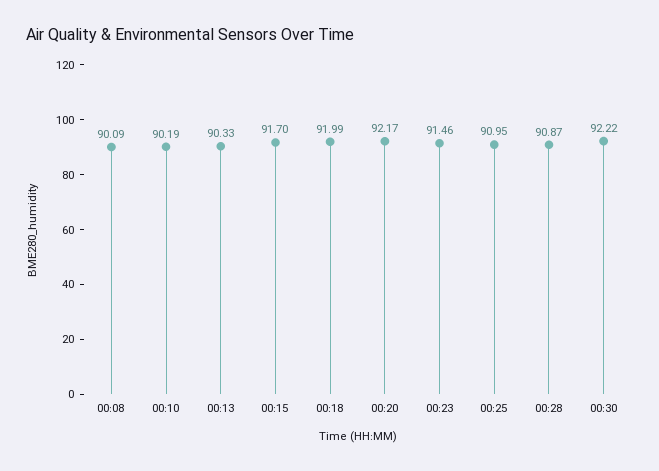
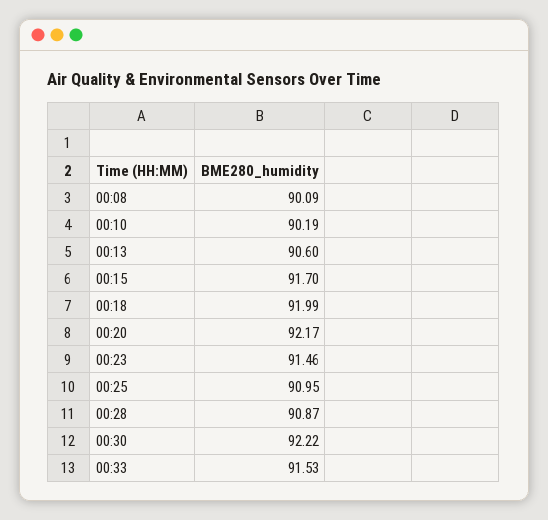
00:13: 90.33 -> 90.6
00:33: none -> 91.53

